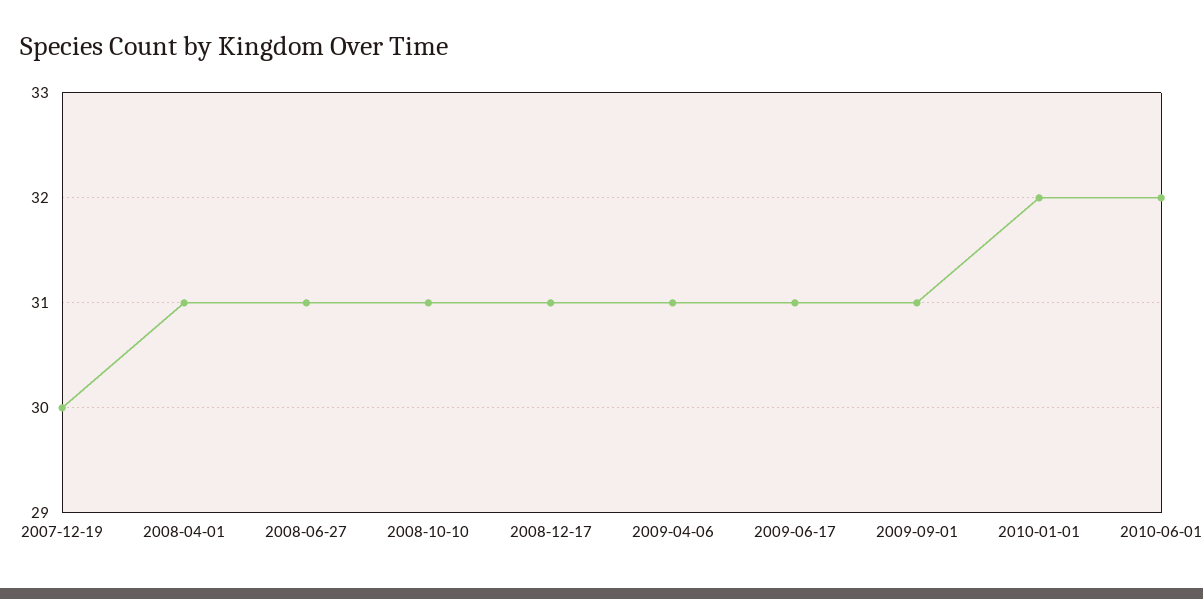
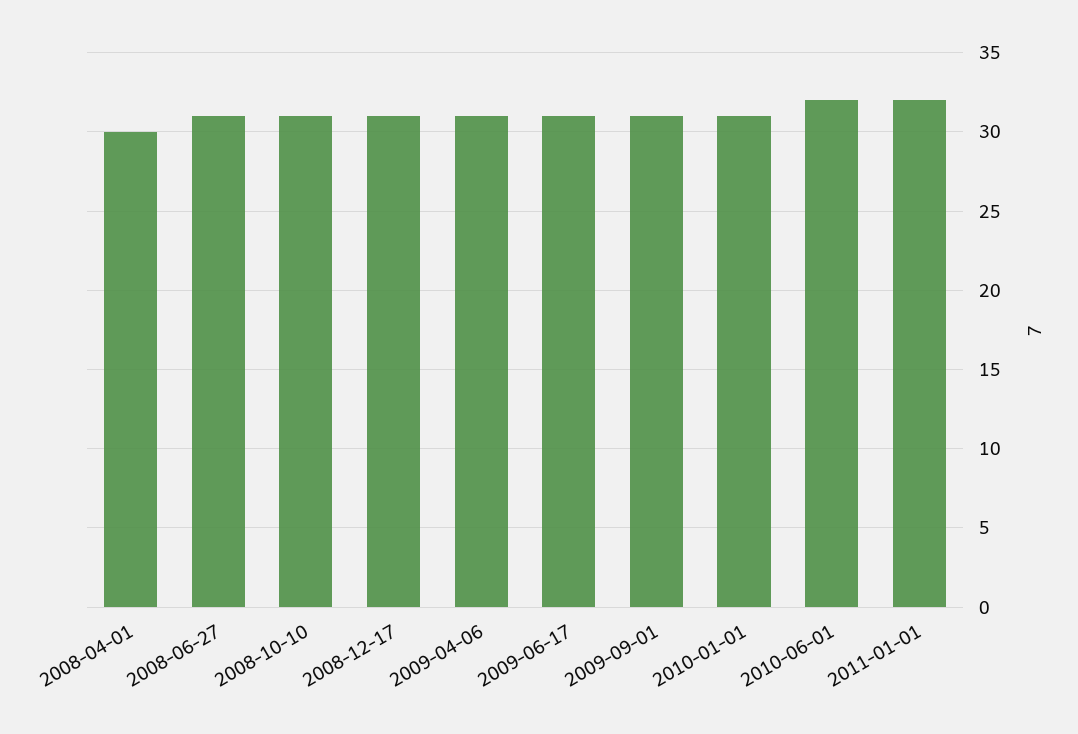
2007-12-19: 30 -> none
2008-04-01: 31 -> 30
2010-01-01: 32 -> 31
2011-01-01: none -> 32

